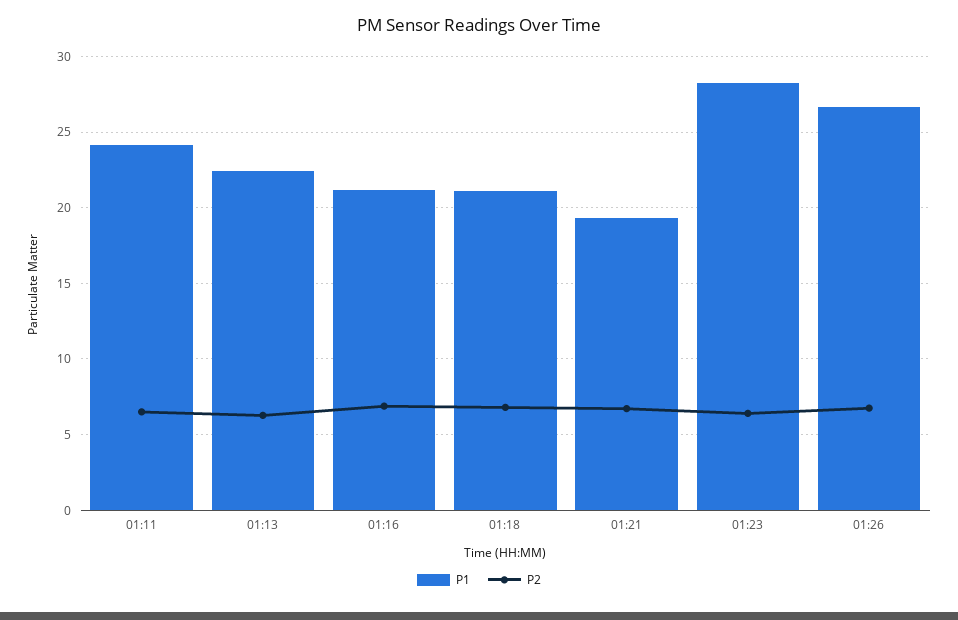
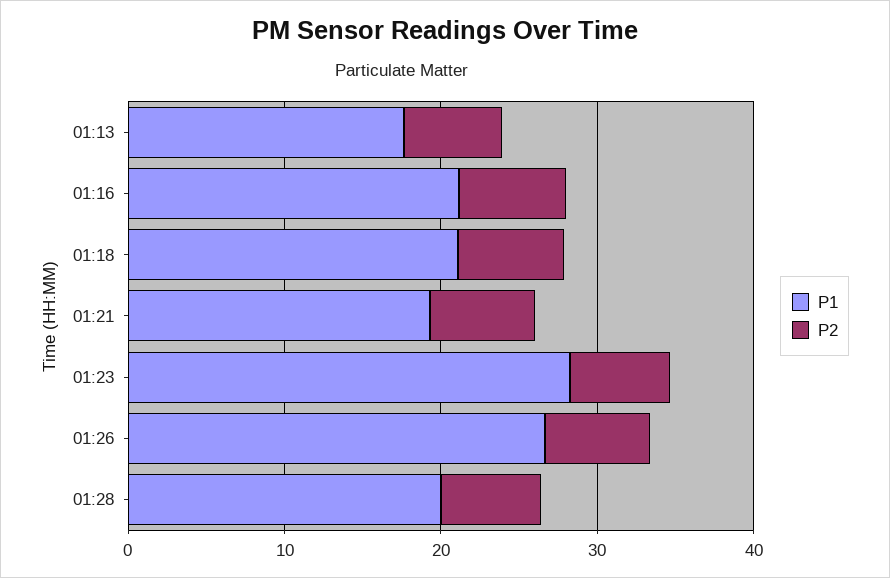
P1, 01:11: 24 -> none
P2, 01:11: 6.5 -> none
P1, 01:13: 22.5 -> 18
P1, 01:28: none -> 20
P2, 01:28: none -> 6

